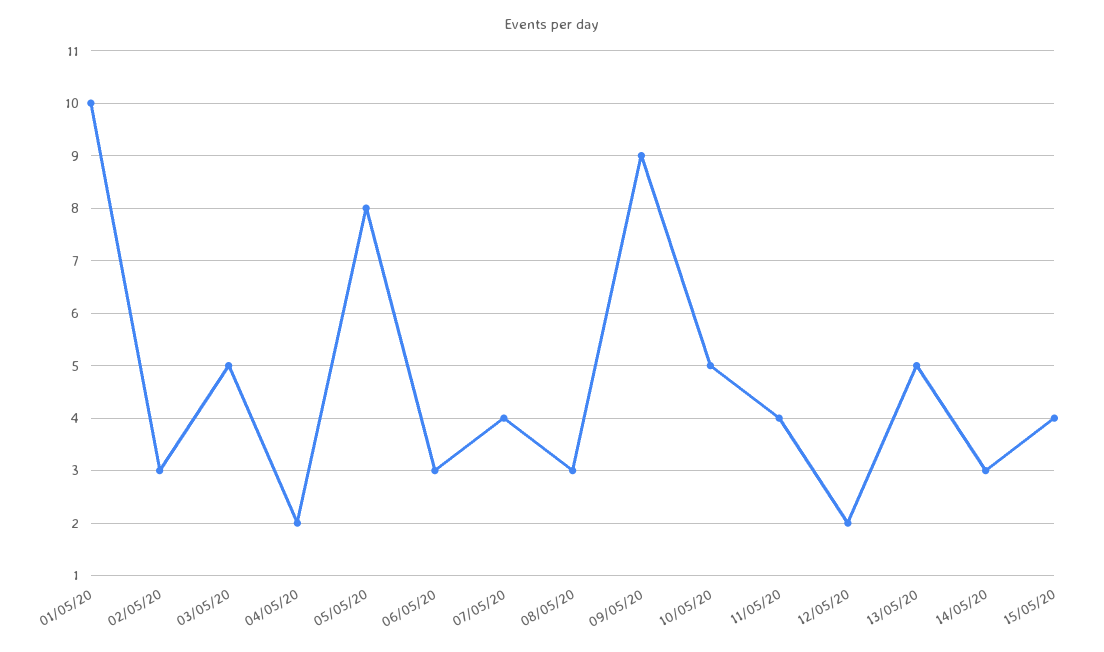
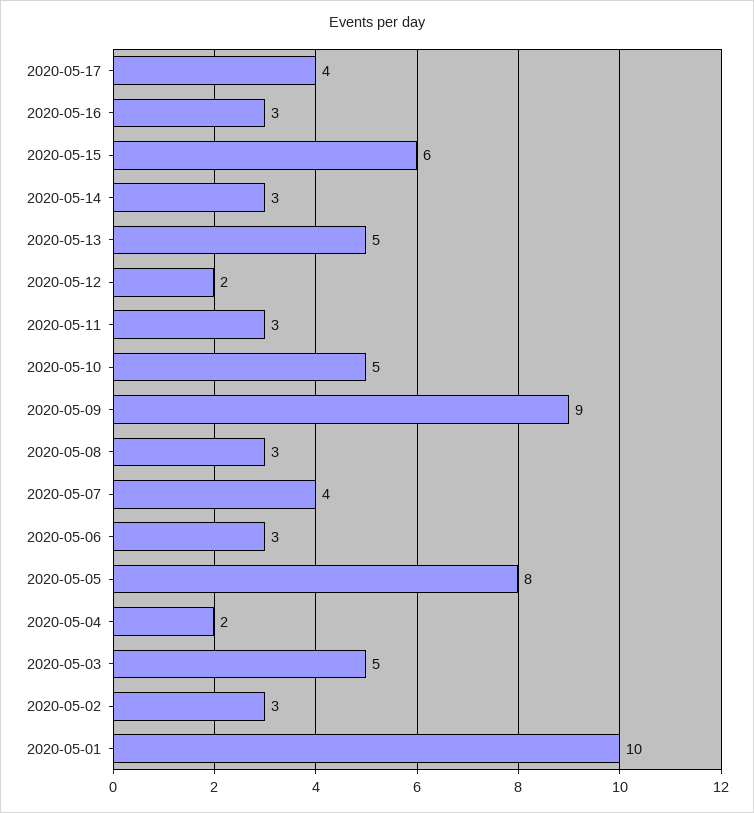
11/05/20: 4 -> 3
15/05/20: 4 -> 6
2020-05-17: none -> 4
2020-05-16: none -> 3

